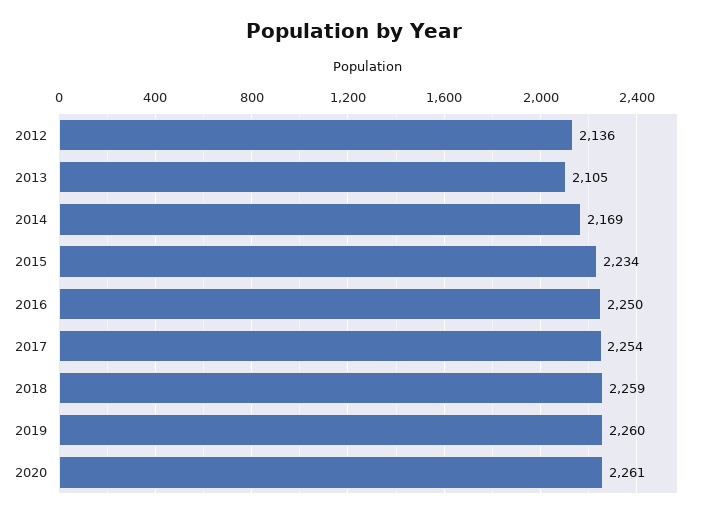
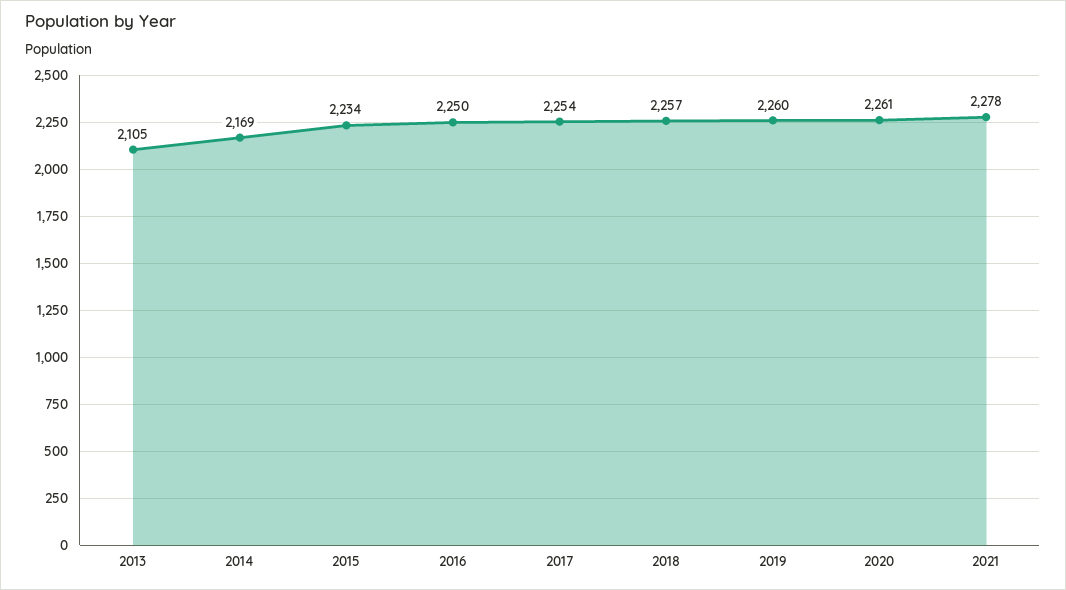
2012: 2136 -> none
2018: 2259 -> 2257
2021: none -> 2278

